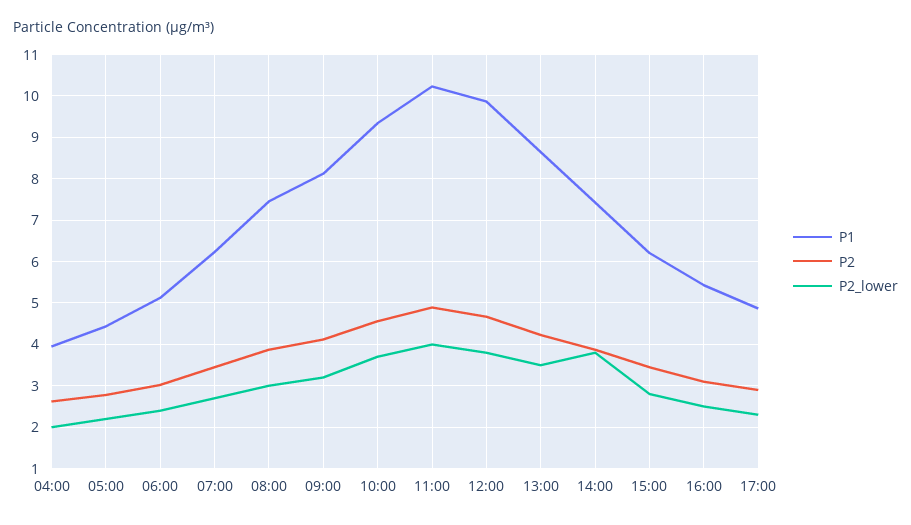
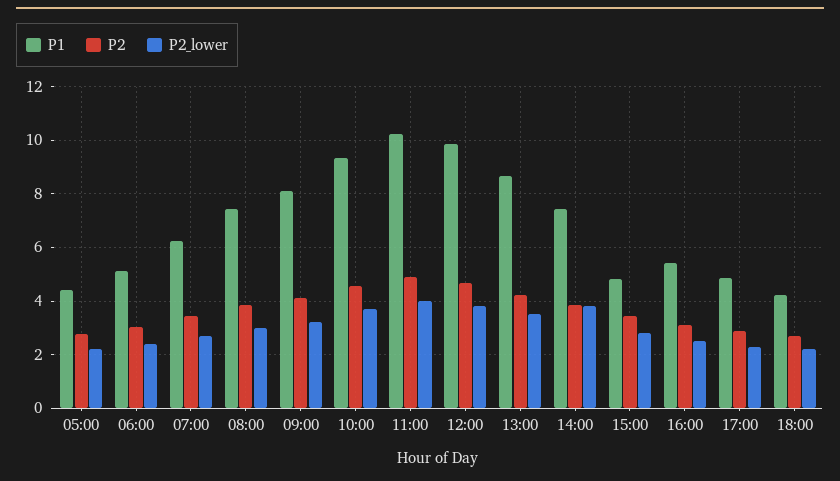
P1, 04:00: 4 -> none
P2, 04:00: 2.6 -> none
P2_lower, 04:00: 2 -> none
P1, 15:00: 6.2 -> 4.75
P1, 18:00: none -> 4.25
P2, 18:00: none -> 2.75
P2_lower, 18:00: none -> 2.25

